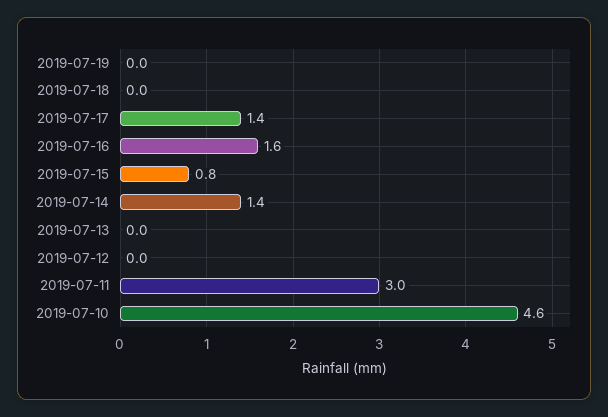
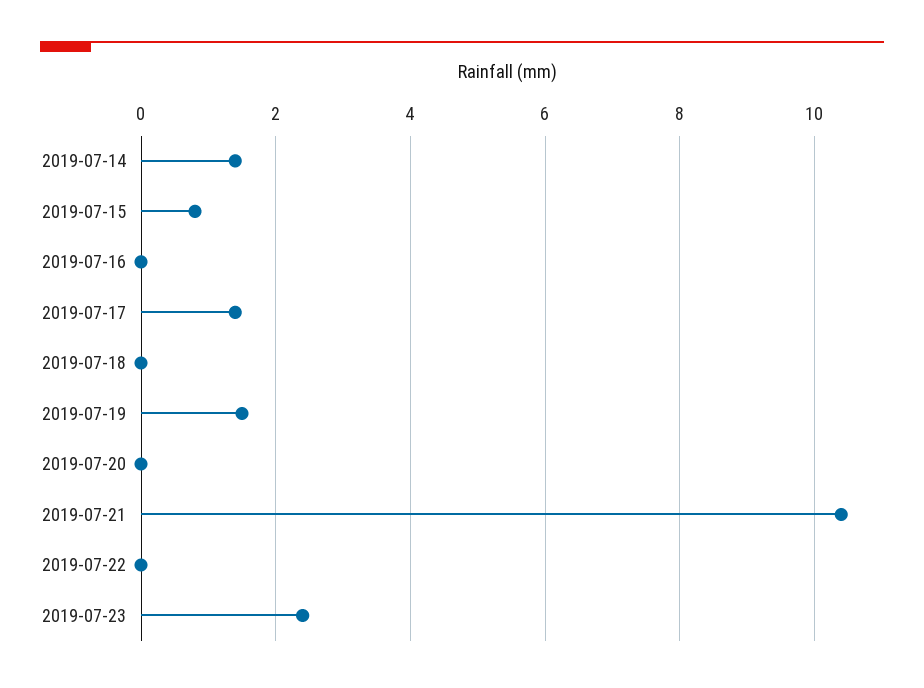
2019-07-19: 0 -> 1.5
2019-07-16: 1.6 -> 0
2019-07-13: 0 -> none
2019-07-12: 0 -> none
2019-07-11: 3 -> none
2019-07-10: 4.6 -> none
2019-07-20: none -> 0
2019-07-21: none -> 10.5
2019-07-22: none -> 0
2019-07-23: none -> 2.5

